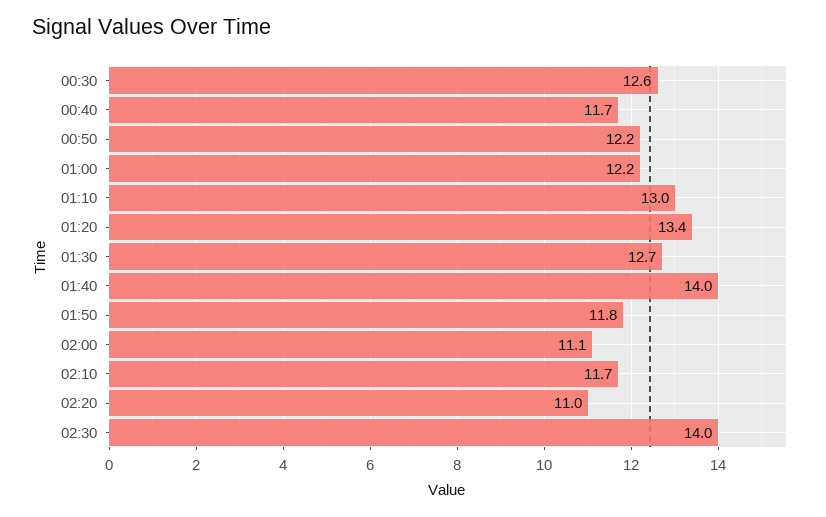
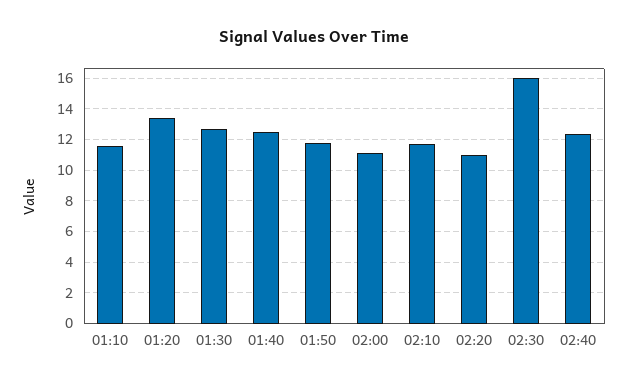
00:30: 12.6 -> none
00:40: 11.7 -> none
00:50: 12.2 -> none
01:00: 12.2 -> none
01:10: 13 -> 11.5
01:40: 14 -> 12.5
02:30: 14 -> 16
02:40: none -> 12.5

